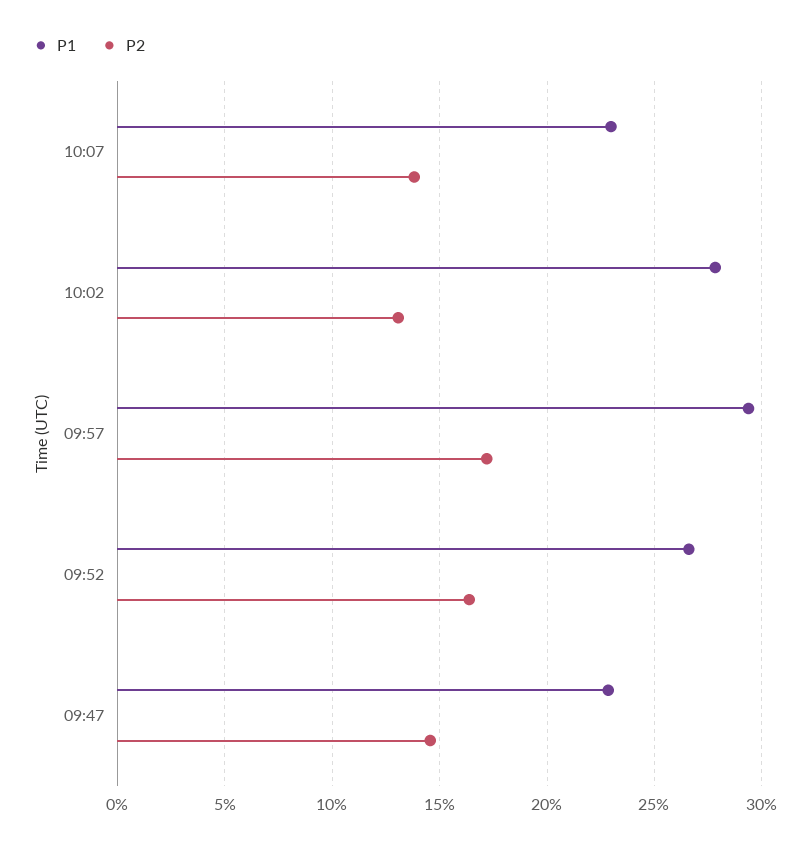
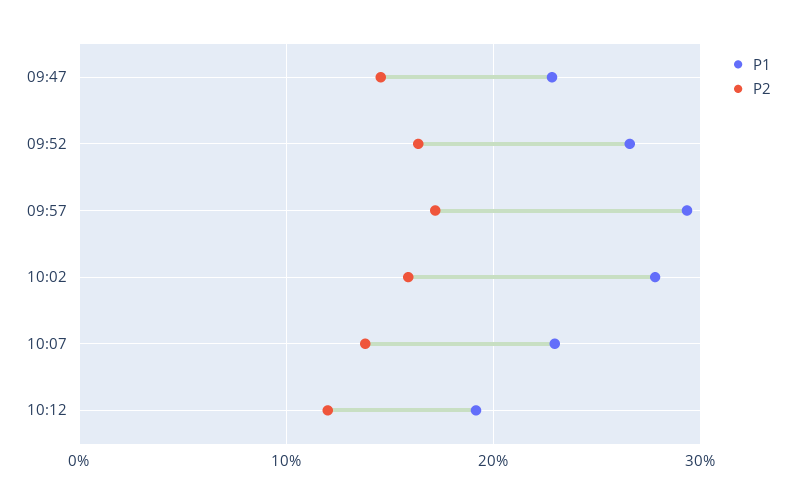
P2, 10:02: 13 -> 16
P1, 10:12: none -> 19
P2, 10:12: none -> 12

